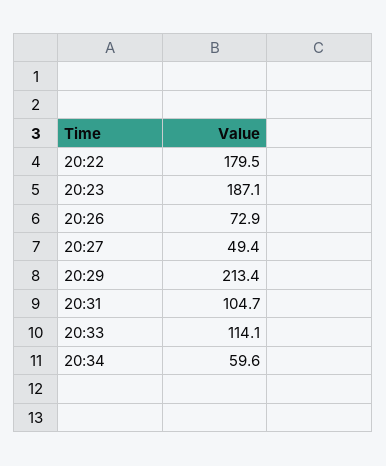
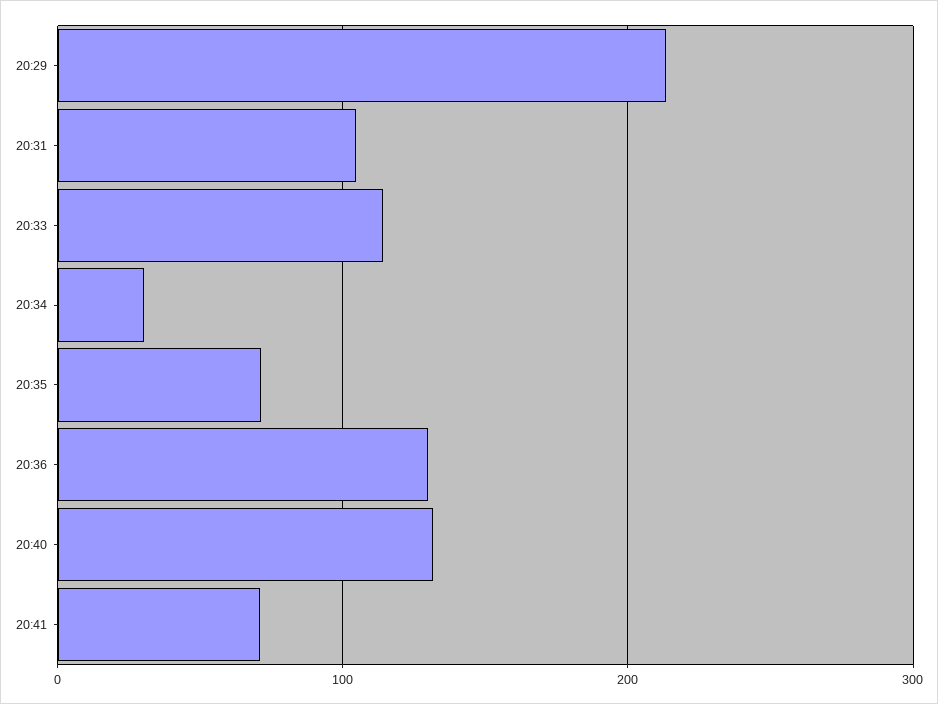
20:22: 179.5 -> none
20:23: 187.1 -> none
20:26: 72.9 -> none
20:27: 49.4 -> none
20:34: 59.6 -> 30
20:35: none -> 70
20:36: none -> 130
20:40: none -> 130
20:41: none -> 70

